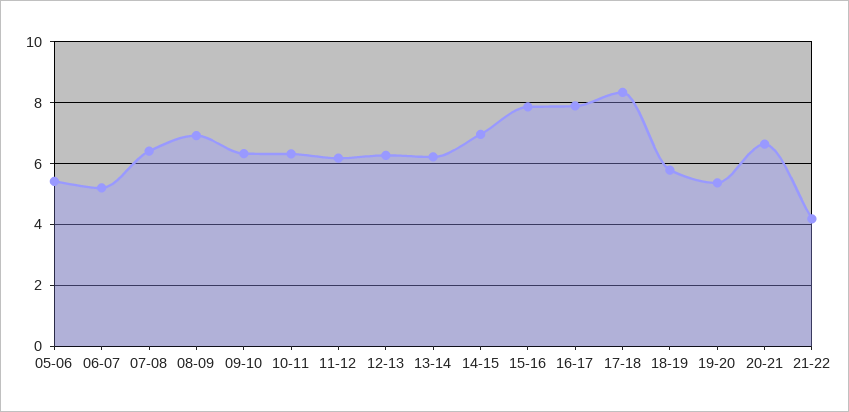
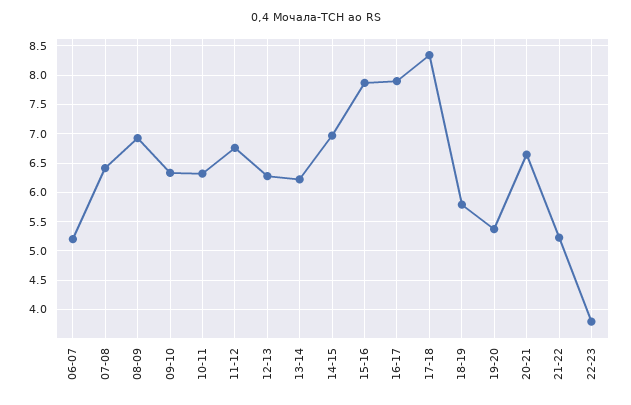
05-06: 5.4 -> none
11-12: 6.2 -> 6.75
21-22: 4.2 -> 5.25
22-23: none -> 3.75

